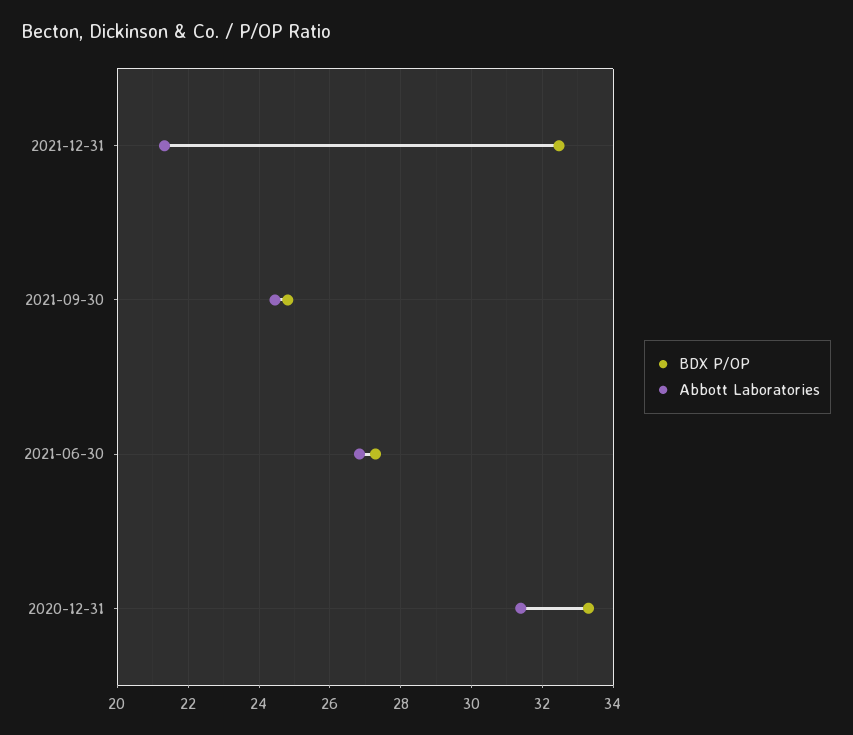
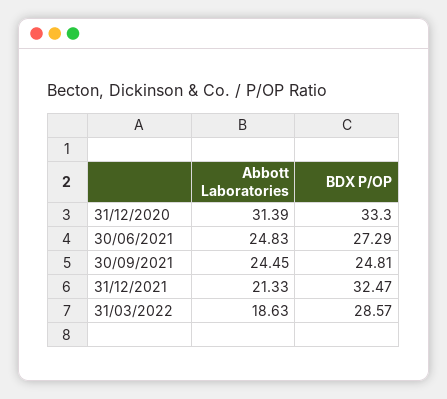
Abbott Laboratories, 2021-06-30: 26.8 -> 24.83
Abbott Laboratories, 31/03/2022: none -> 18.63
BDX P/OP, 31/03/2022: none -> 28.57

